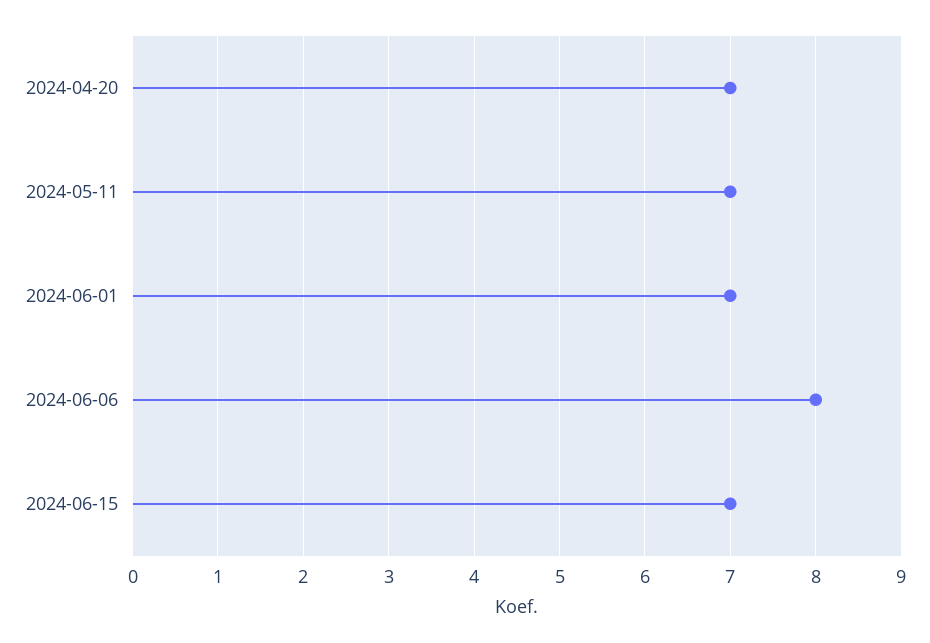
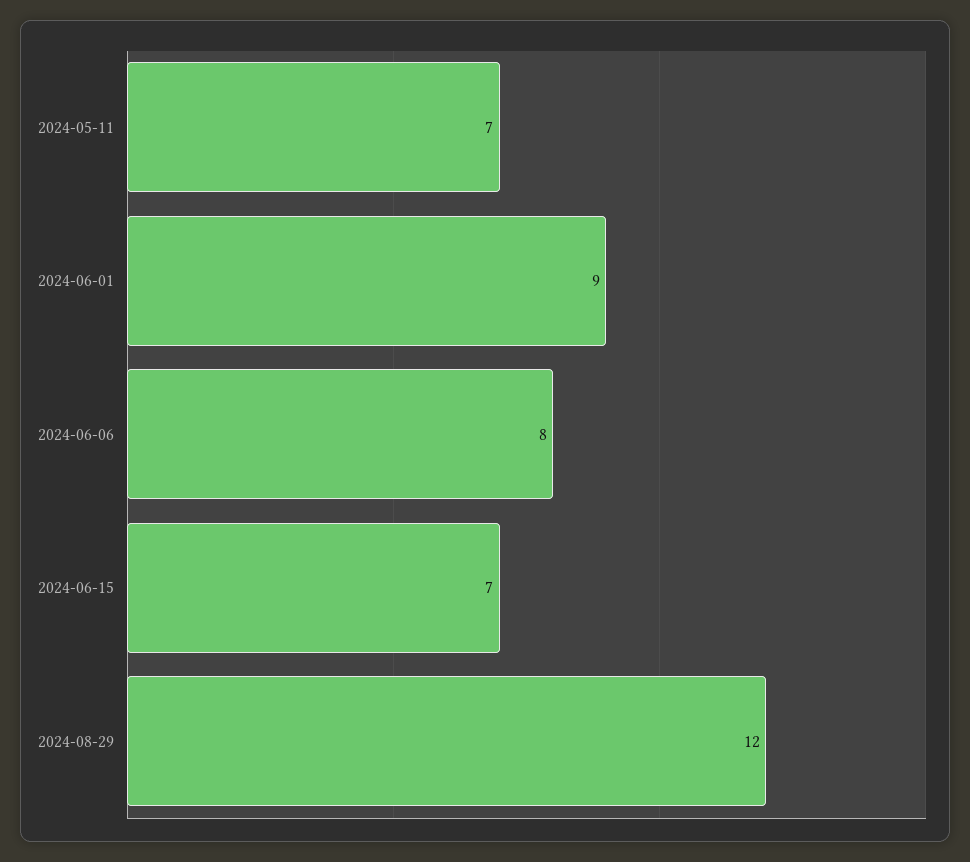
2024-04-20: 7 -> none
2024-06-01: 7 -> 9
2024-08-29: none -> 12

